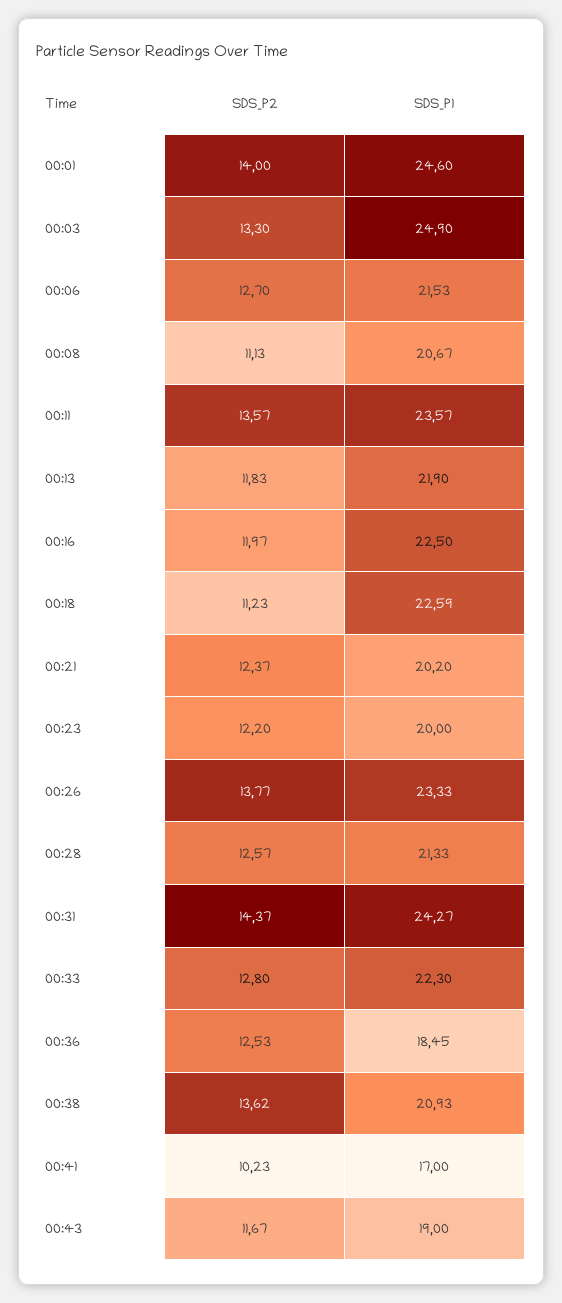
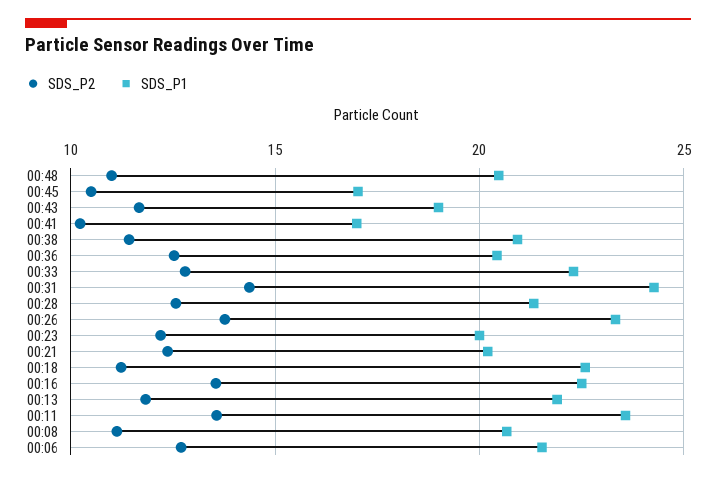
SDS_P2, 00:01: 14 -> none
SDS_P1, 00:01: 24.6 -> none
SDS_P2, 00:03: 13.3 -> none
SDS_P1, 00:03: 24.9 -> none
SDS_P2, 00:16: 11.97 -> 13.5
SDS_P1, 00:36: 18.45 -> 20.5
SDS_P2, 00:38: 13.62 -> 11.5
SDS_P2, 00:48: none -> 11
SDS_P1, 00:48: none -> 20.5
SDS_P2, 00:45: none -> 10.5
SDS_P1, 00:45: none -> 17

